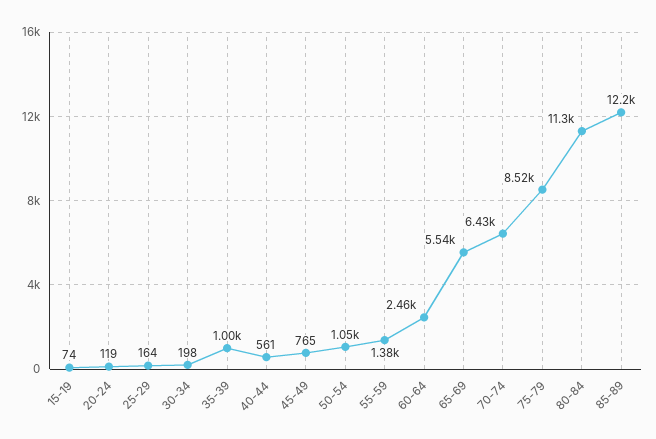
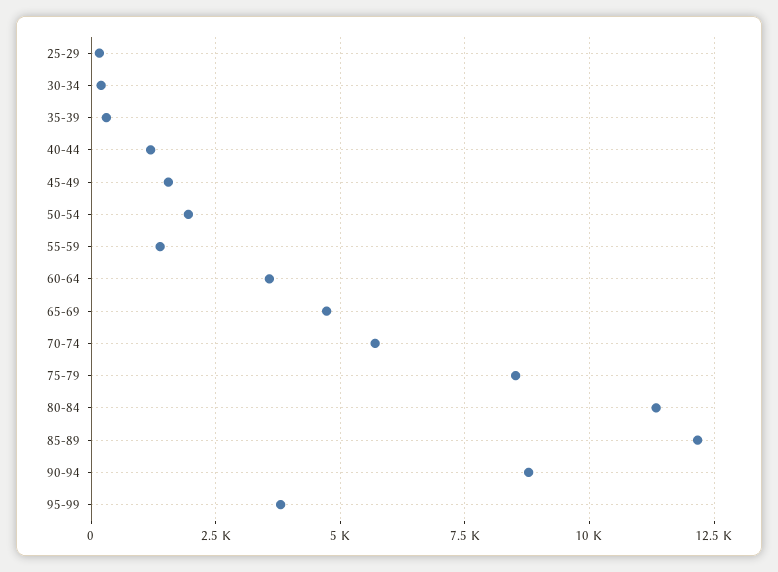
15-19: 74 -> none
20-24: 119 -> none
35-39: 1000 -> 250
40-44: 561 -> 1250
45-49: 765 -> 1500
50-54: 1050 -> 2000
60-64: 2460 -> 3500
65-69: 5540 -> 4750
70-74: 6430 -> 5750
90-94: none -> 8750
95-99: none -> 3750

